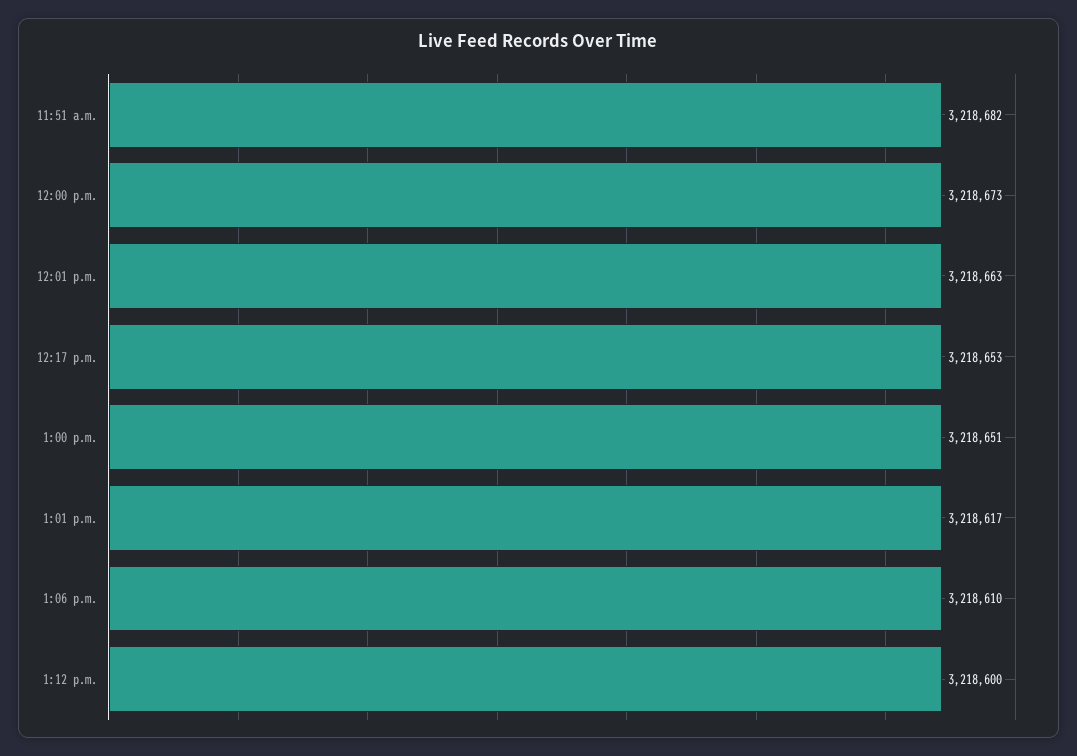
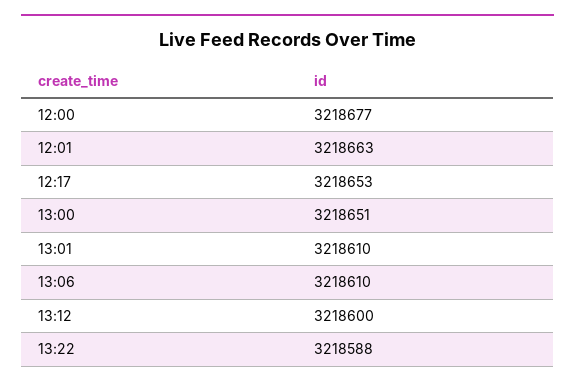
11:51 a.m.: 3218682 -> none
12:00 p.m.: 3218673 -> 3218677
1:01 p.m.: 3218617 -> 3218610
13:22: none -> 3218588

